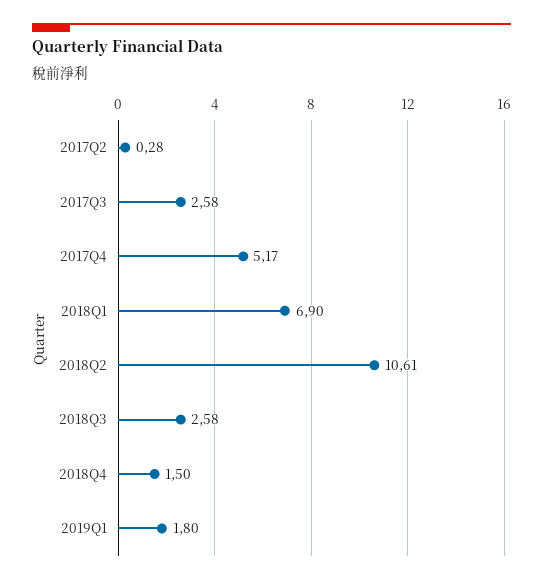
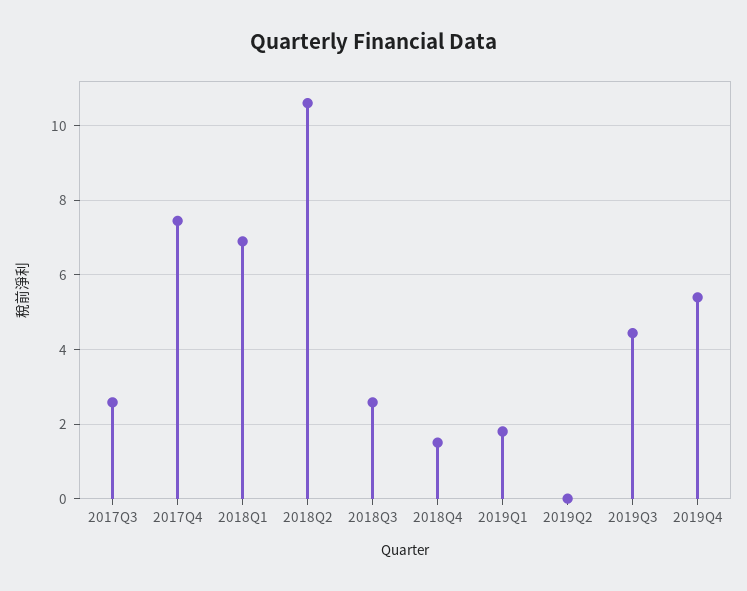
2017Q2: 0.28 -> none
2017Q4: 5.17 -> 7.4
2019Q2: none -> 0
2019Q3: none -> 4.4
2019Q4: none -> 5.4

